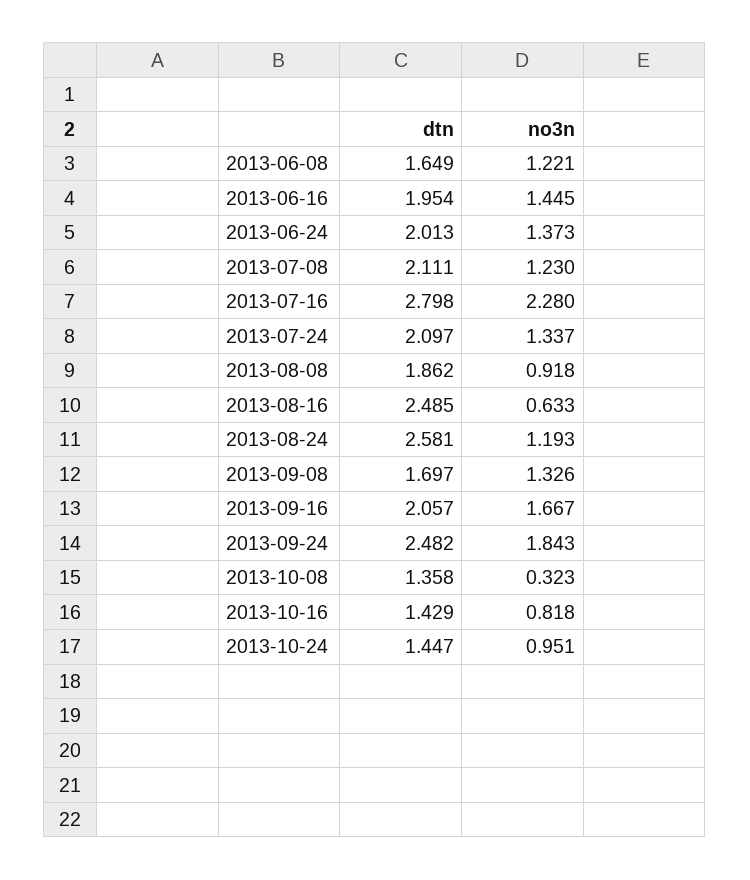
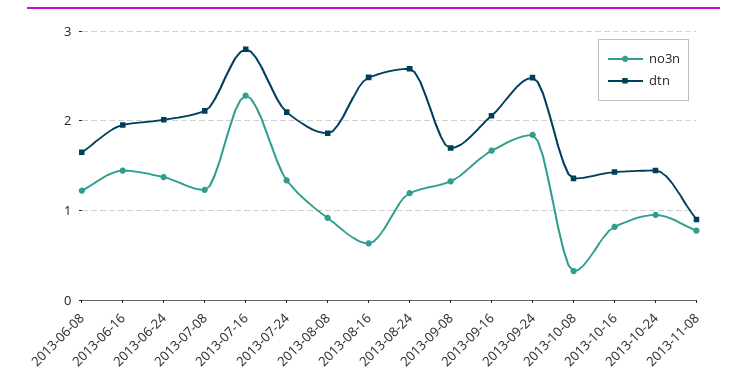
no3n, 2013-11-08: none -> 0.8
dtn, 2013-11-08: none -> 0.9

